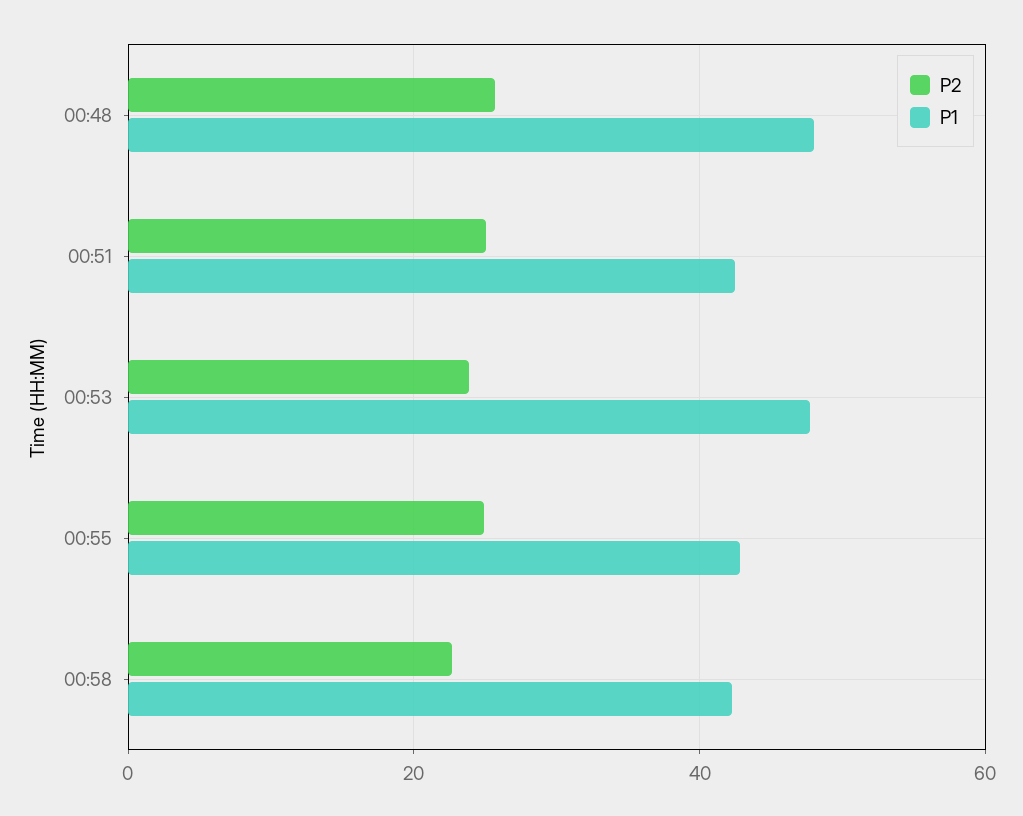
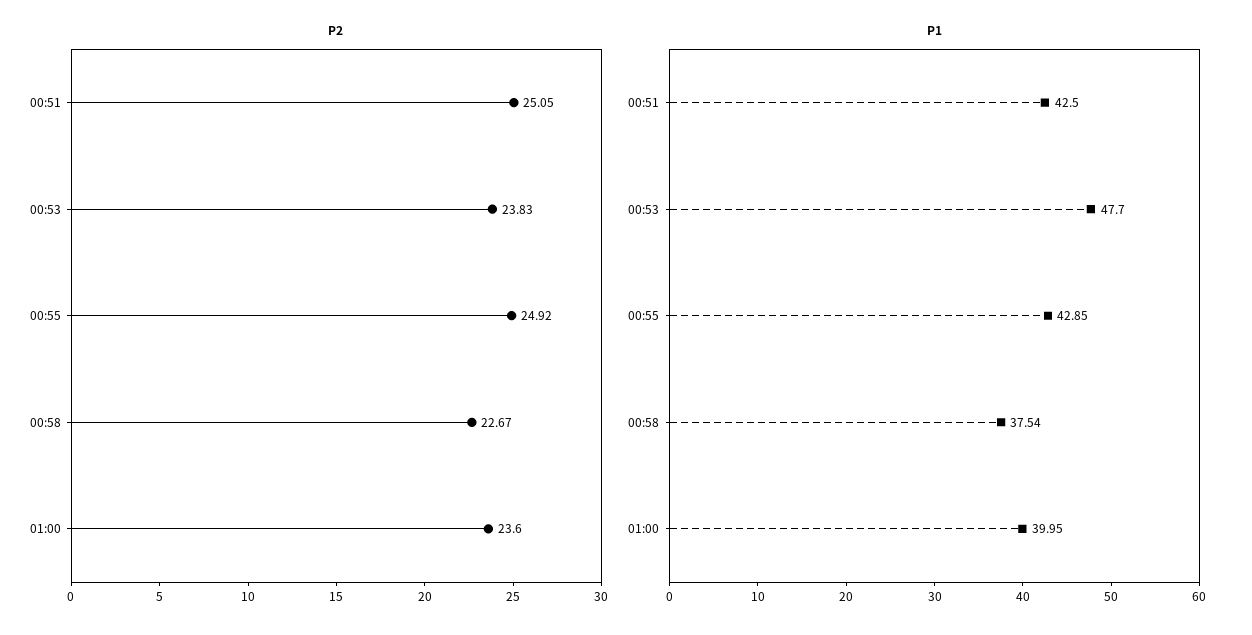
P2, 00:48: 26 -> none
P1, 00:48: 48 -> none
P1, 00:58: 42 -> 37.54
P2, 01:00: none -> 23.6
P1, 01:00: none -> 39.95

